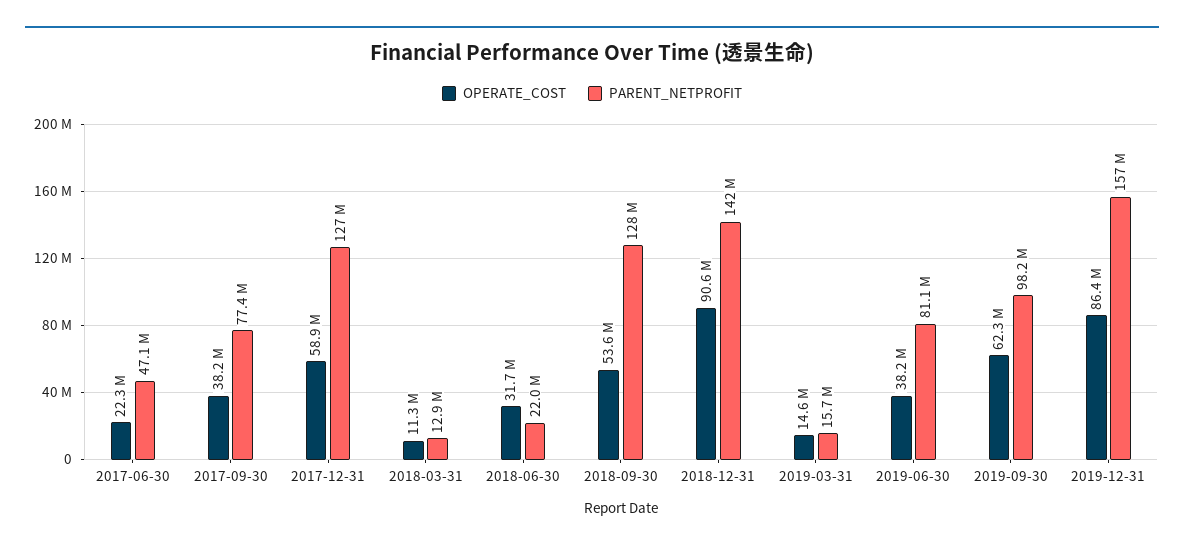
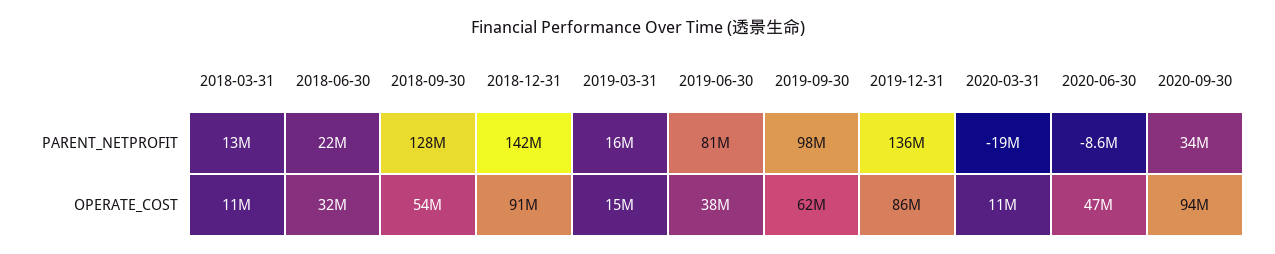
OPERATE_COST, 2017-06-30: 22300000 -> none
PARENT_NETPROFIT, 2017-06-30: 47100000 -> none
OPERATE_COST, 2017-09-30: 38200000 -> none
PARENT_NETPROFIT, 2017-09-30: 77400000 -> none
OPERATE_COST, 2017-12-31: 58900000 -> none
PARENT_NETPROFIT, 2017-12-31: 127000000 -> none
PARENT_NETPROFIT, 2019-12-31: 157000000 -> 136000000
PARENT_NETPROFIT, 2020-03-31: none -> -19000000
PARENT_NETPROFIT, 2020-06-30: none -> -8600000
PARENT_NETPROFIT, 2020-09-30: none -> 34000000
OPERATE_COST, 2020-03-31: none -> 11000000
OPERATE_COST, 2020-06-30: none -> 47000000
OPERATE_COST, 2020-09-30: none -> 94000000

